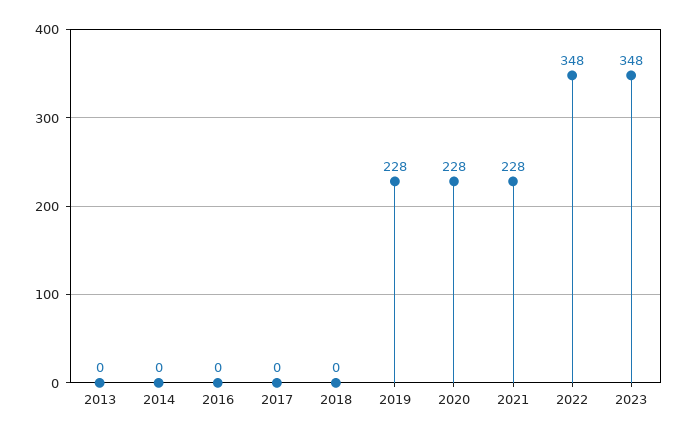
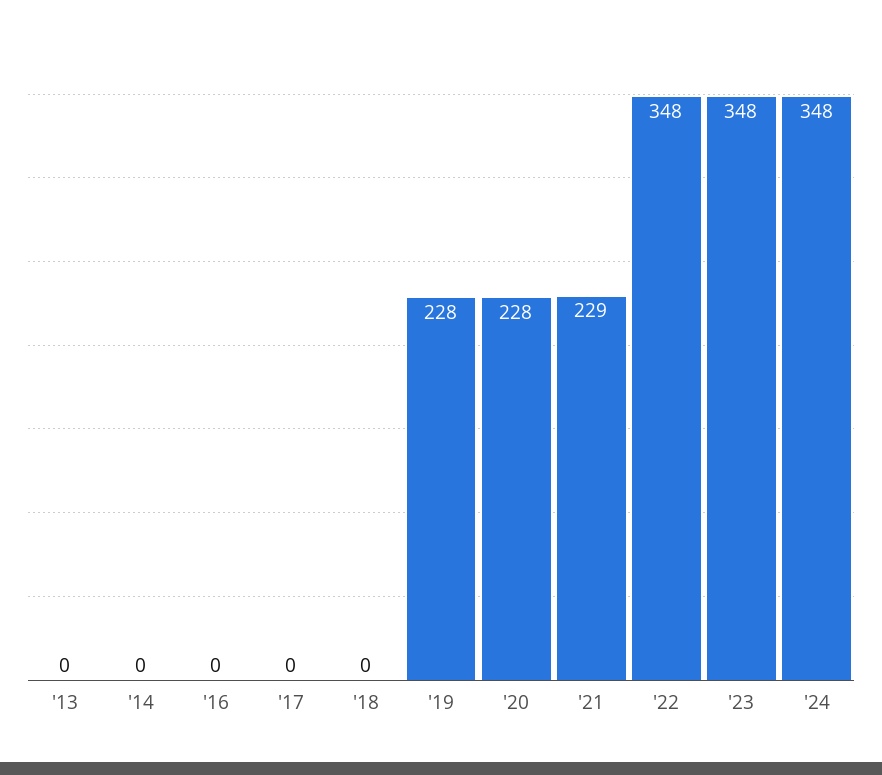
2021: 228 -> 229
'24: none -> 348

